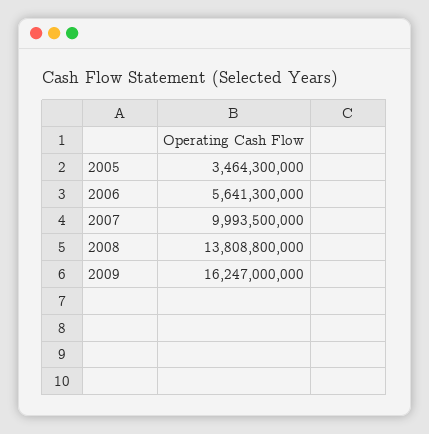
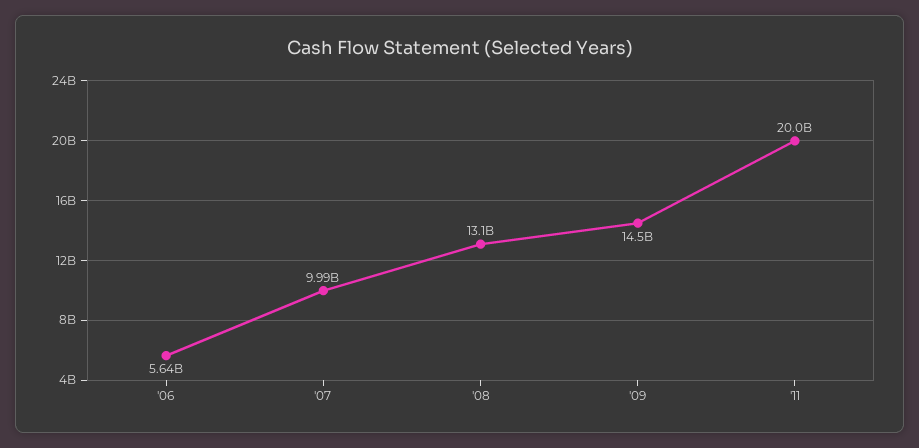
2005: 3464300000 -> none
2008: 13808800000 -> 13100000000
2009: 16247000000 -> 14500000000
'11: none -> 20000000000

